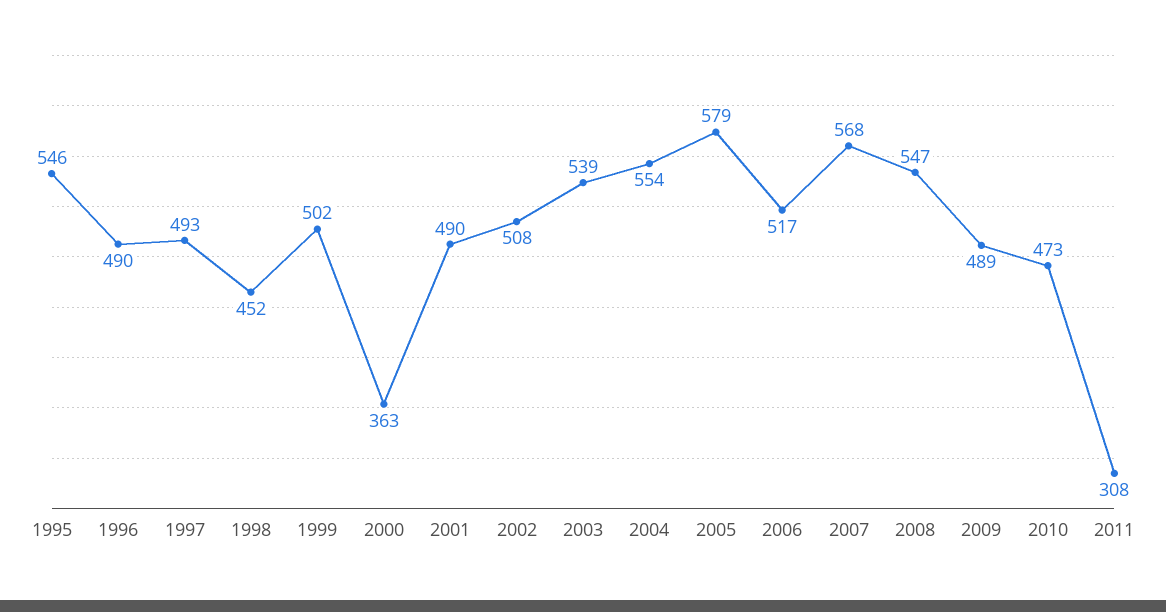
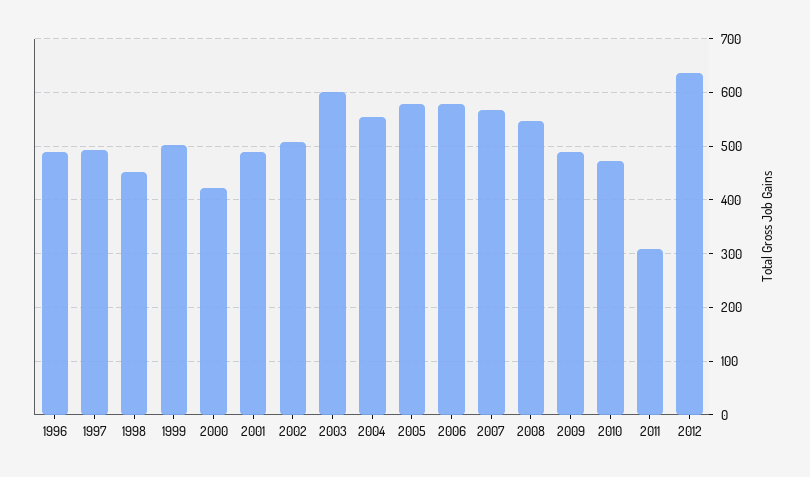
1995: 546 -> none
2000: 363 -> 420
2003: 539 -> 600
2006: 517 -> 580
2012: none -> 640

